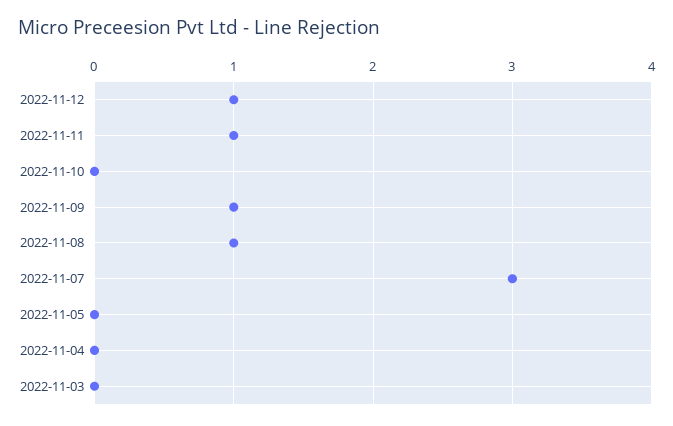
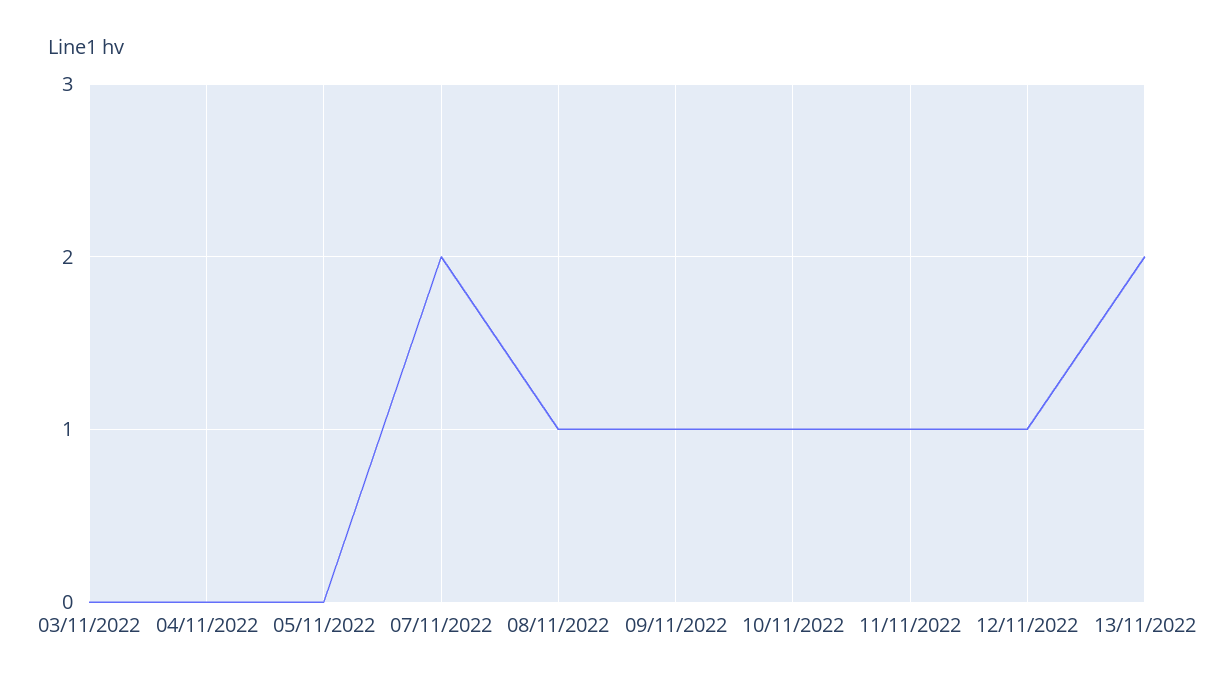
2022-11-10: 0 -> 1
2022-11-07: 3 -> 2
13/11/2022: none -> 2

